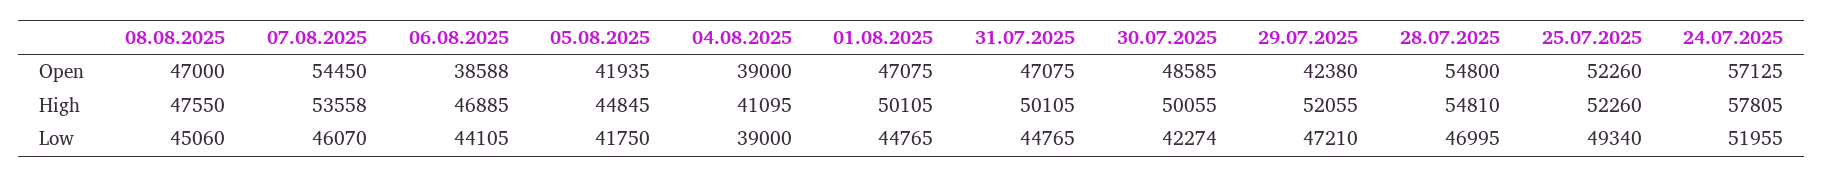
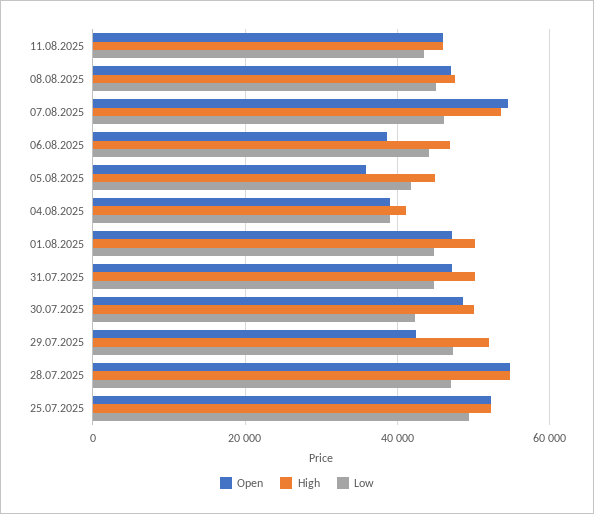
Open, 05.08.2025: 41935 -> 36000
Open, 24.07.2025: 57125 -> none
High, 24.07.2025: 57805 -> none
Low, 24.07.2025: 51955 -> none
Open, 11.08.2025: none -> 46000
High, 11.08.2025: none -> 46000
Low, 11.08.2025: none -> 44000

